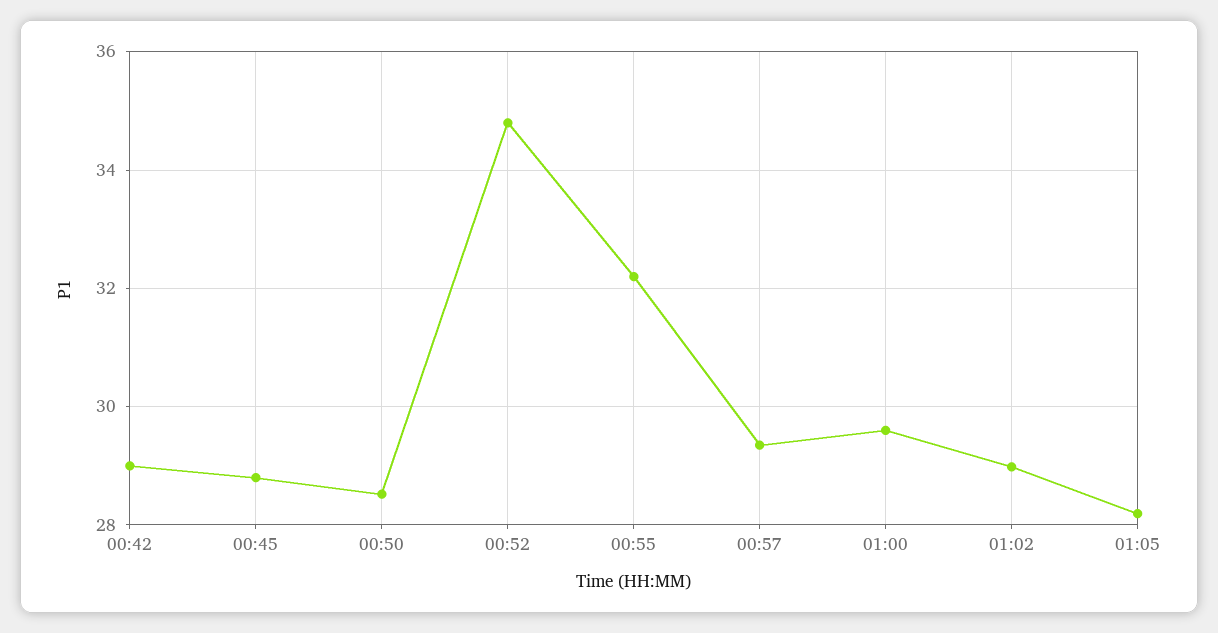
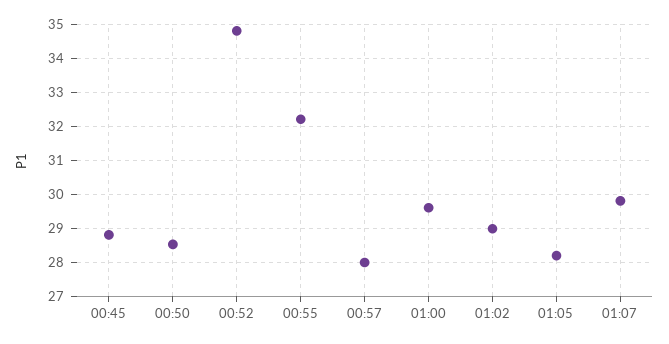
00:42: 29 -> none
00:57: 29.4 -> 28
01:07: none -> 29.8

